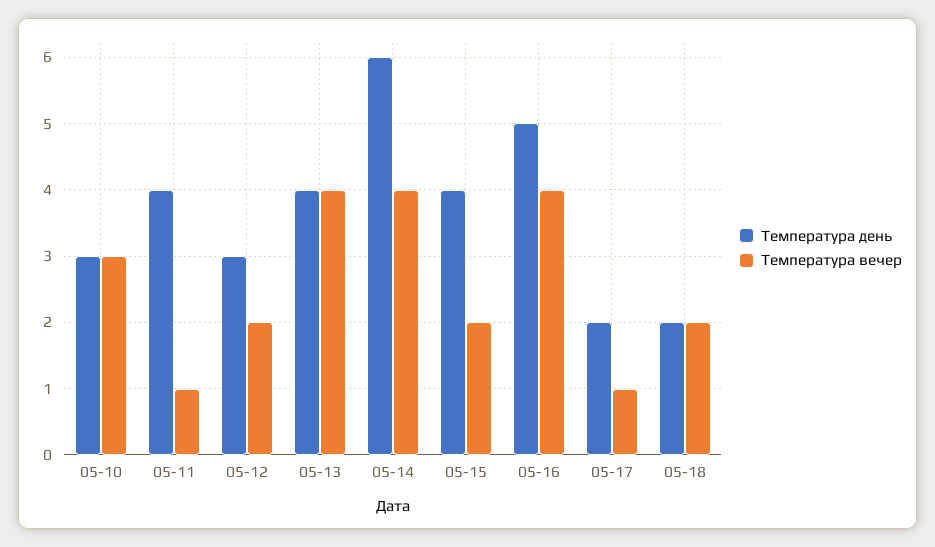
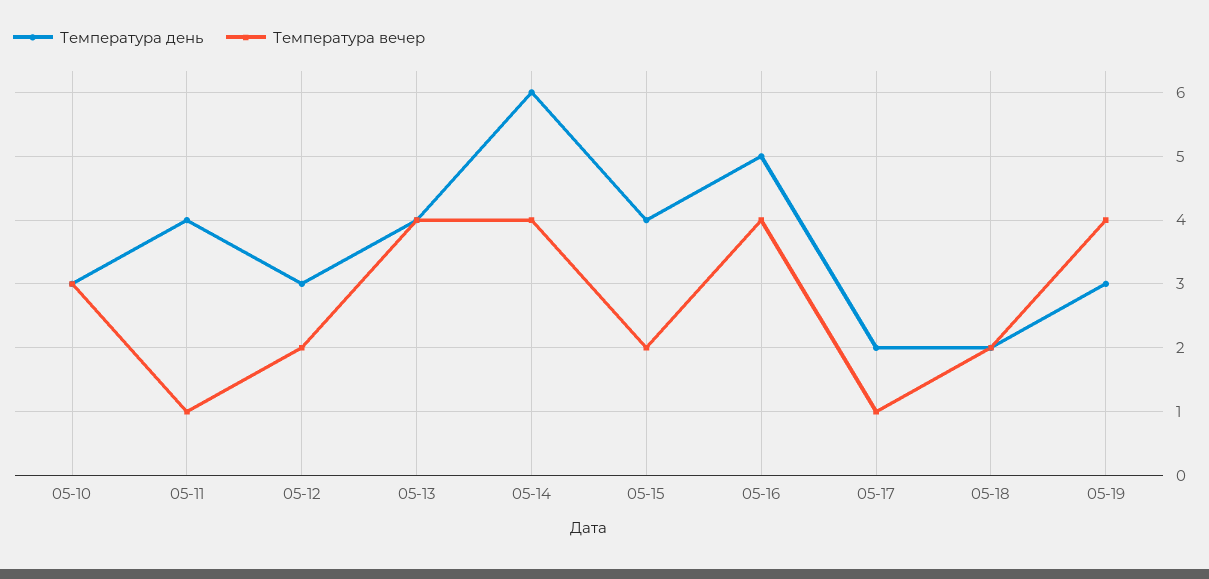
Температура день, 05-19: none -> 3
Температура вечер, 05-19: none -> 4

